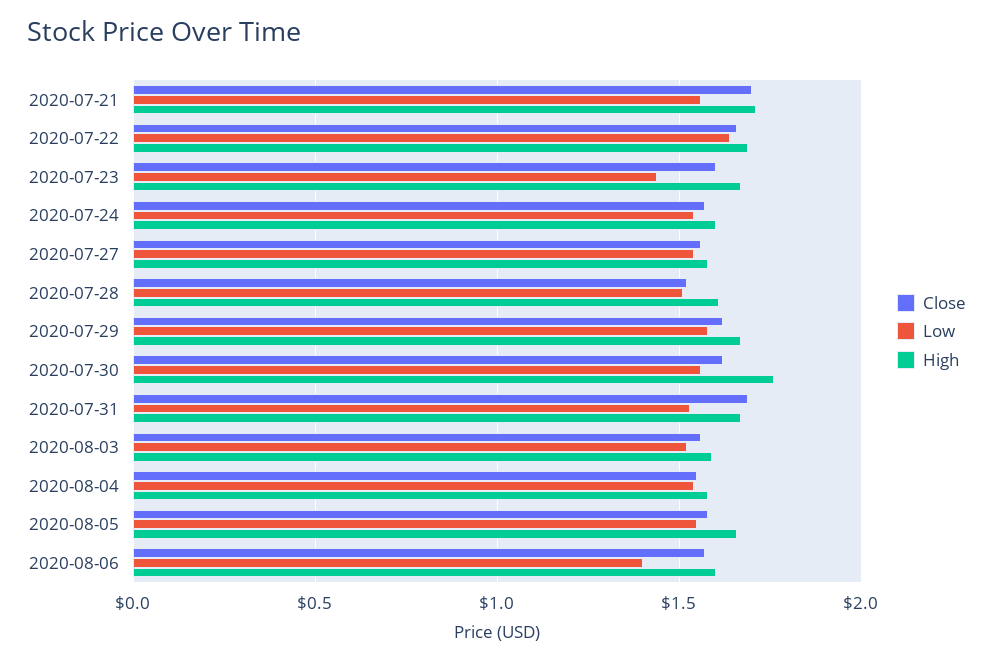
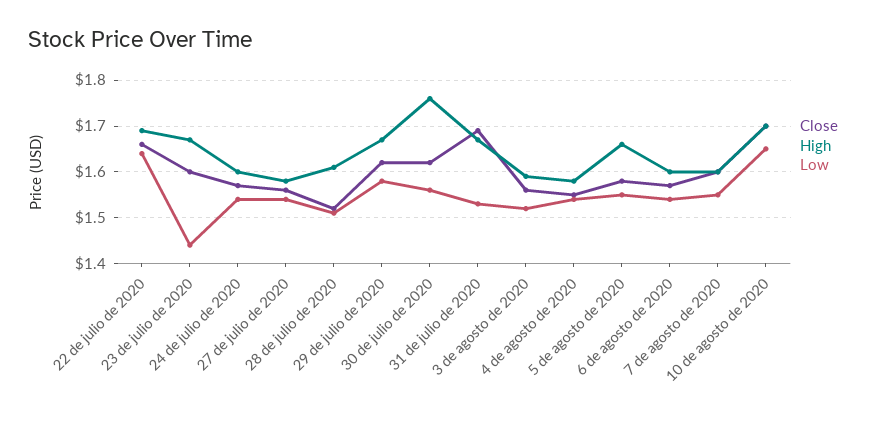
Close, 2020-07-21: 1.7 -> none
Low, 2020-07-21: 1.55 -> none
High, 2020-07-21: 1.7 -> none
Low, 2020-08-06: 1.4 -> 1.55
Close, 7 de agosto de 2020: none -> 1.6
High, 7 de agosto de 2020: none -> 1.6
Low, 7 de agosto de 2020: none -> 1.55
Close, 10 de agosto de 2020: none -> 1.7
High, 10 de agosto de 2020: none -> 1.7
Low, 10 de agosto de 2020: none -> 1.65

